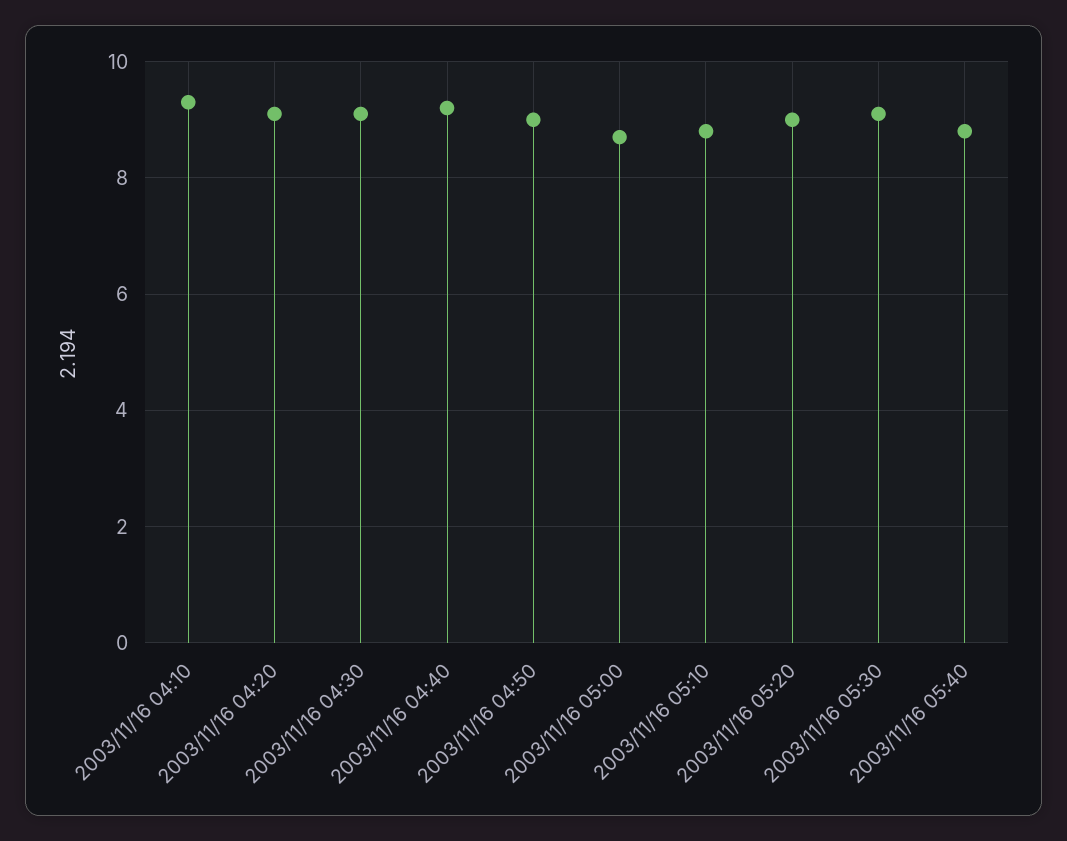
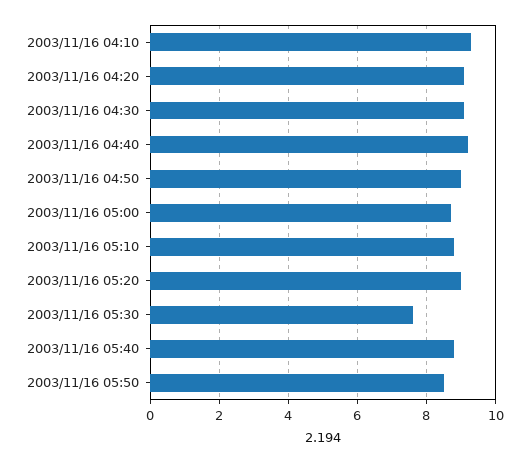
2003/11/16 05:30: 9 -> 7.5
2003/11/16 05:50: none -> 8.5

